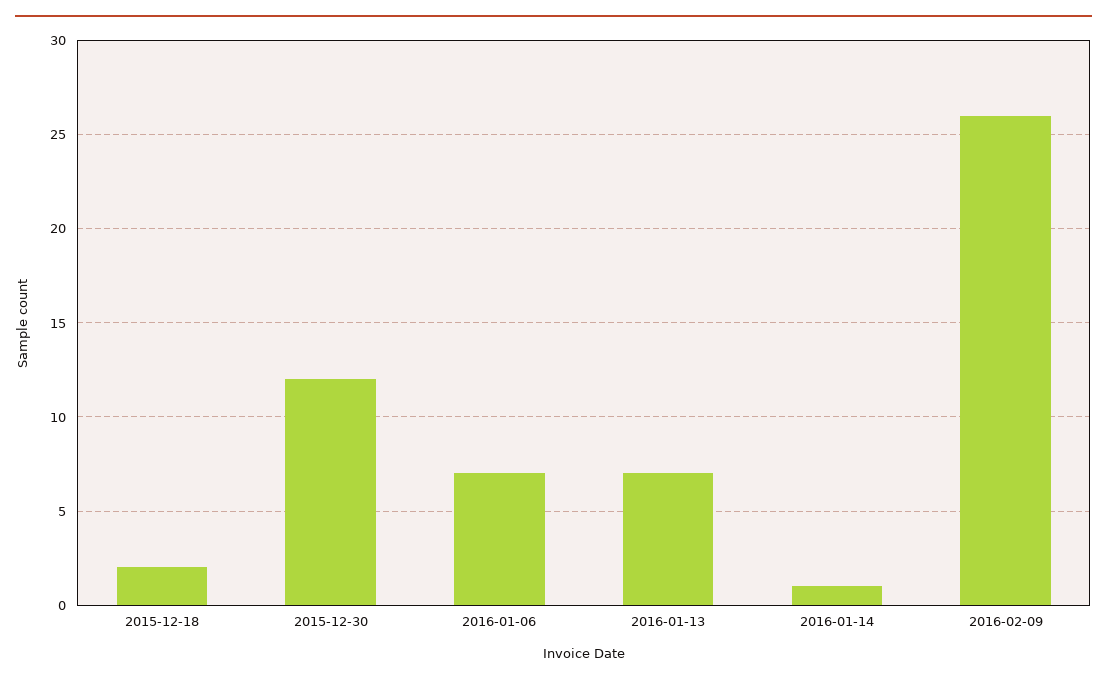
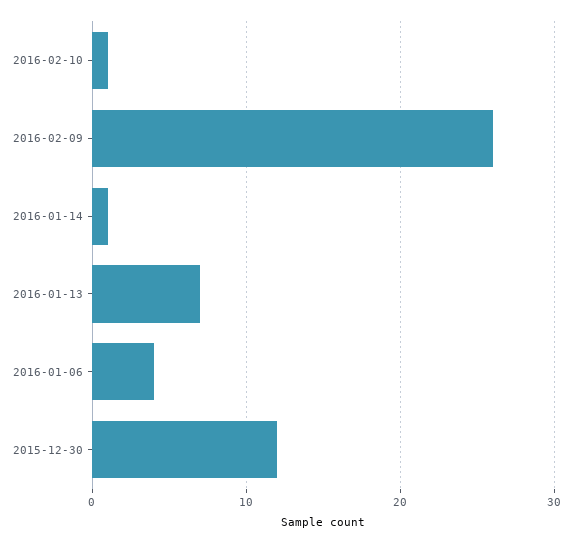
2015-12-18: 2 -> none
2016-01-06: 7 -> 4
2016-02-10: none -> 1

